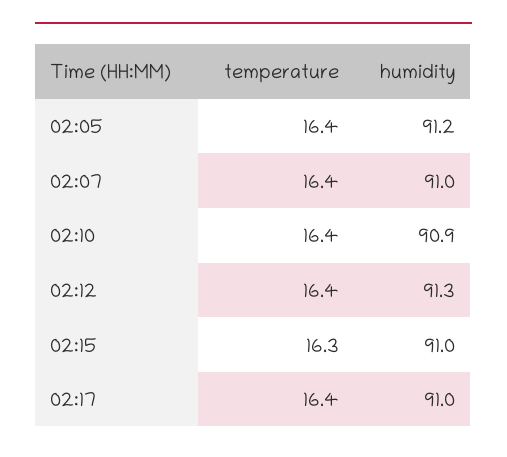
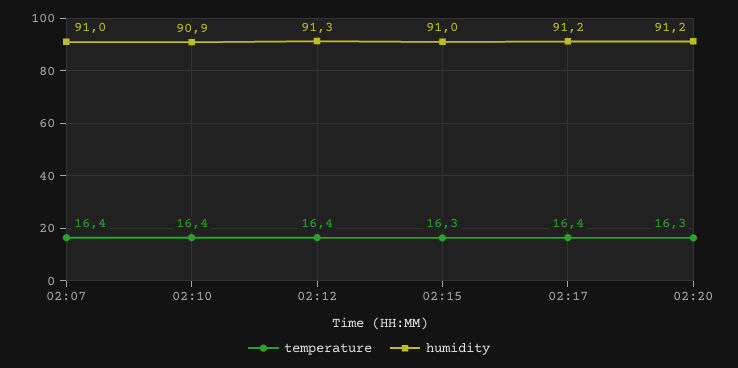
temperature, 02:05: 16.4 -> none
humidity, 02:05: 91.2 -> none
humidity, 02:17: 91 -> 91.2
temperature, 02:20: none -> 16.3
humidity, 02:20: none -> 91.2

